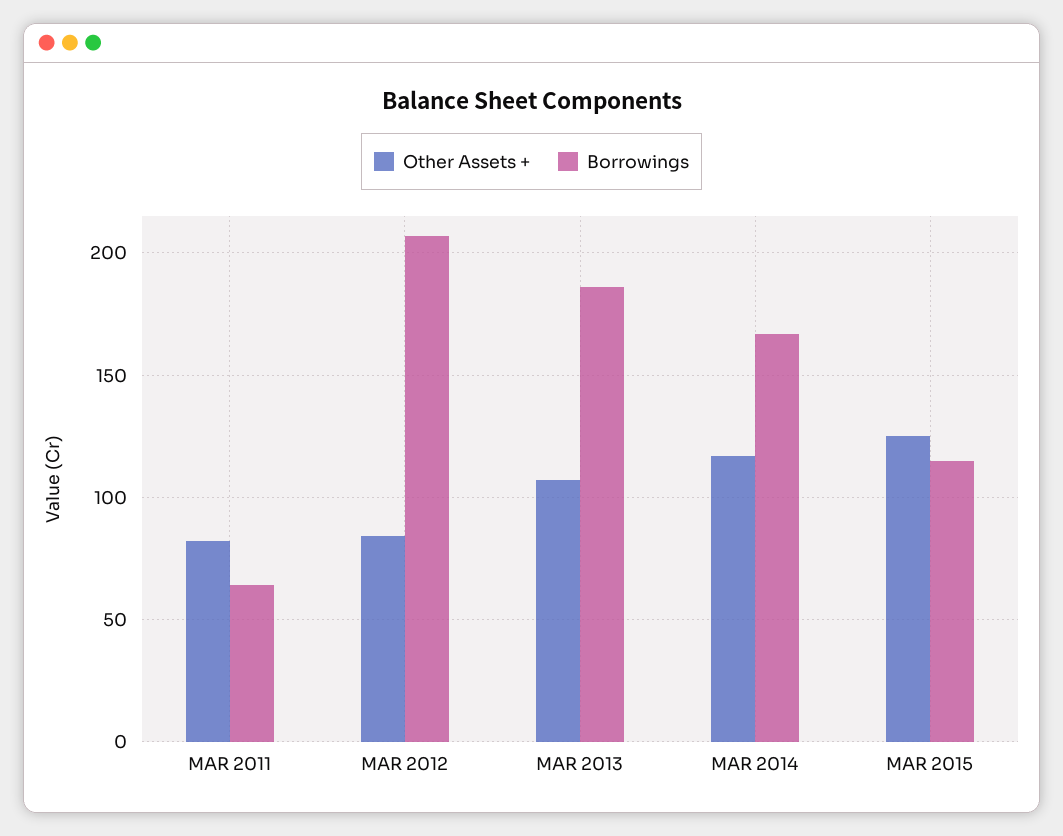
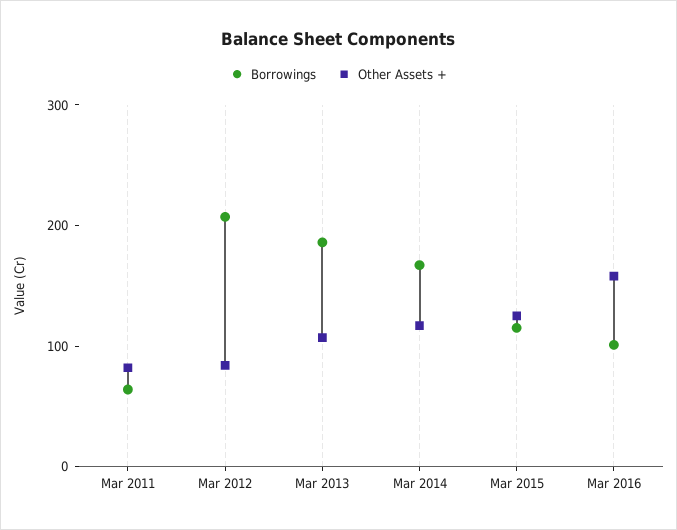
Borrowings, Mar 2016: none -> 100
Other Assets +, Mar 2016: none -> 160

